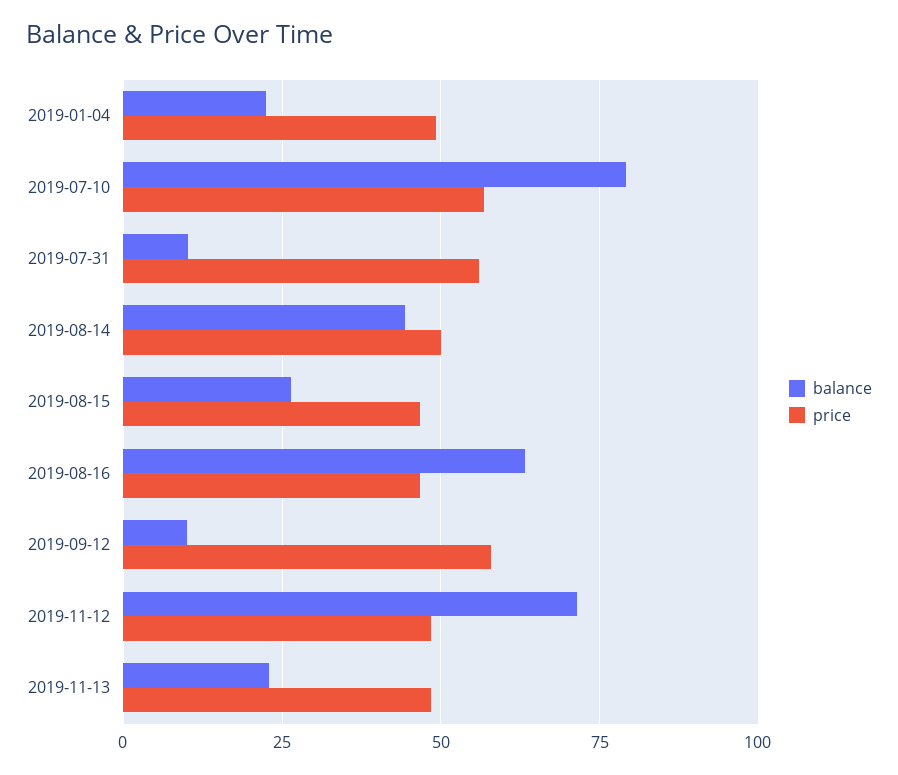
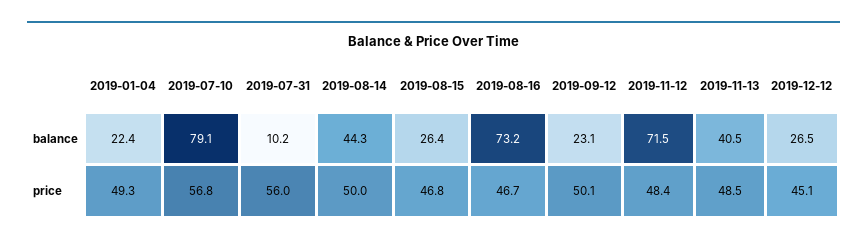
balance, 2019-08-16: 62.5 -> 73.2
balance, 2019-09-12: 10 -> 23.1
price, 2019-09-12: 57.5 -> 50.1
balance, 2019-11-13: 22.5 -> 40.5
balance, 2019-12-12: none -> 26.5
price, 2019-12-12: none -> 45.1

